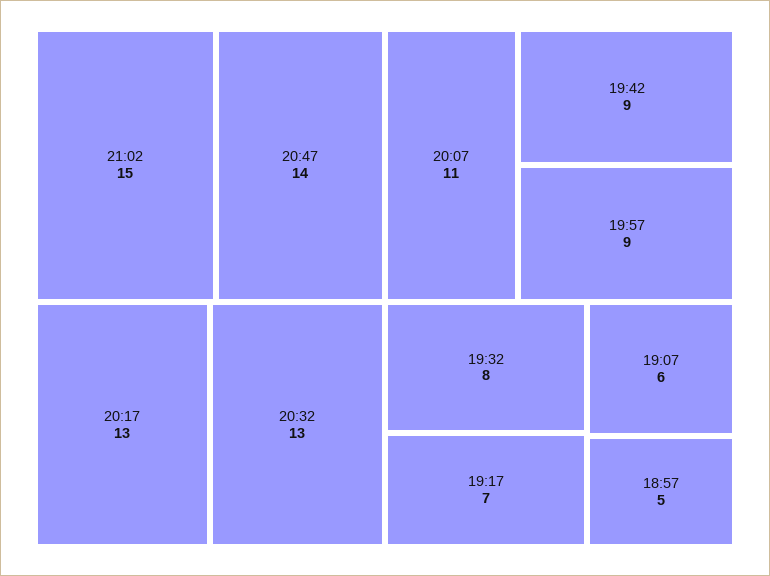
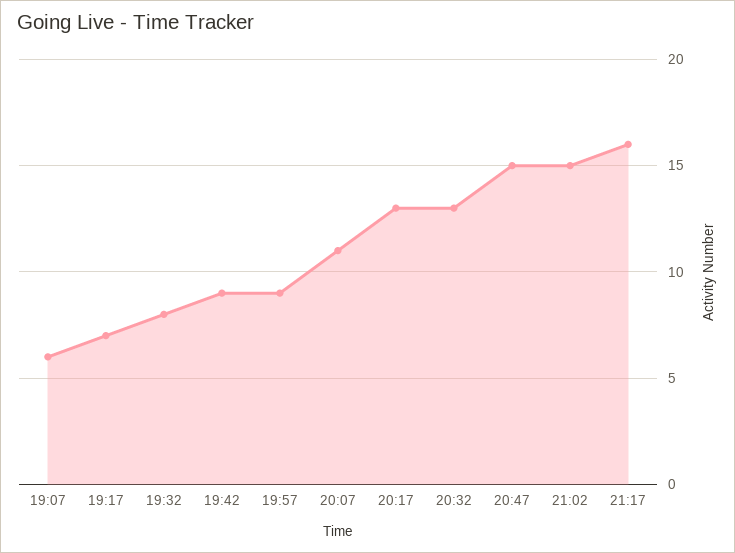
20:47: 14 -> 15
18:57: 5 -> none
21:17: none -> 16

